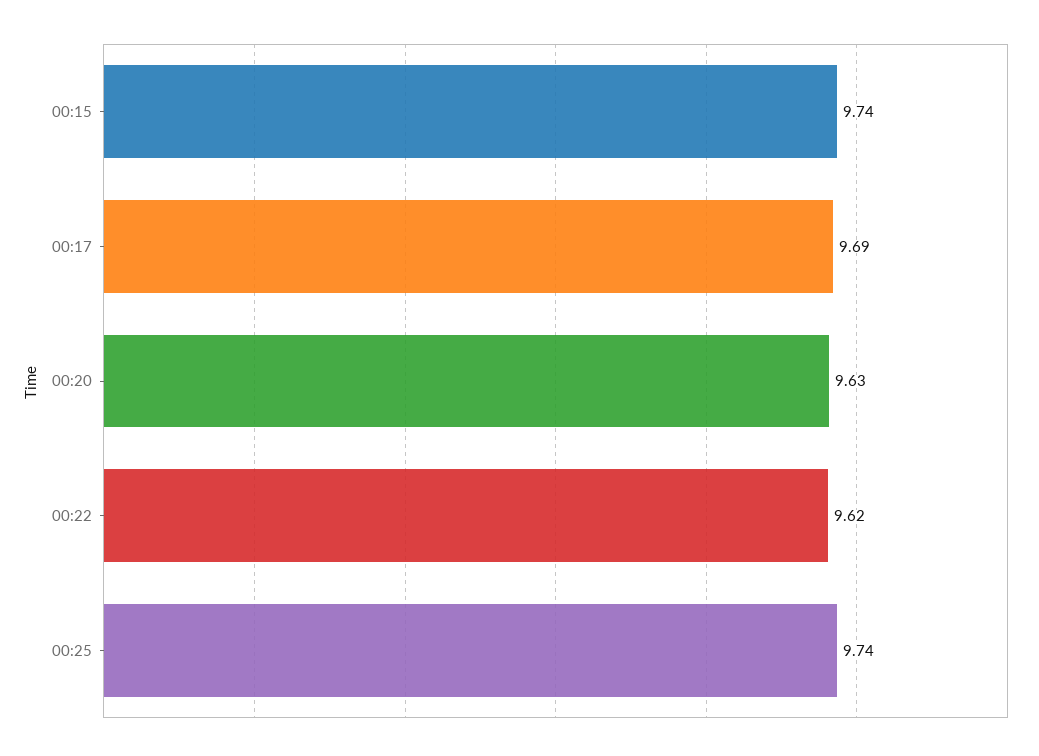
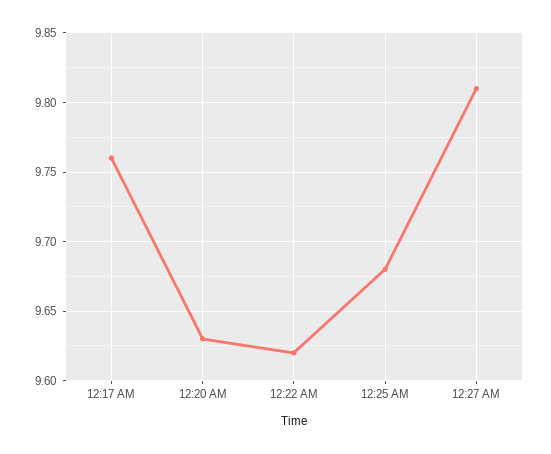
00:15: 9.74 -> none
00:17: 9.69 -> 9.76
00:25: 9.74 -> 9.68
12:27 AM: none -> 9.81

